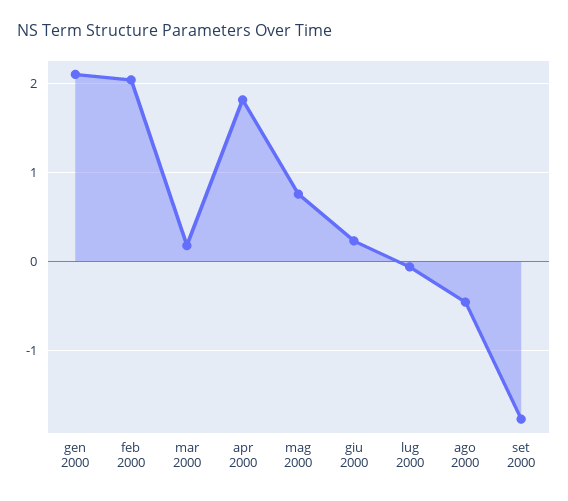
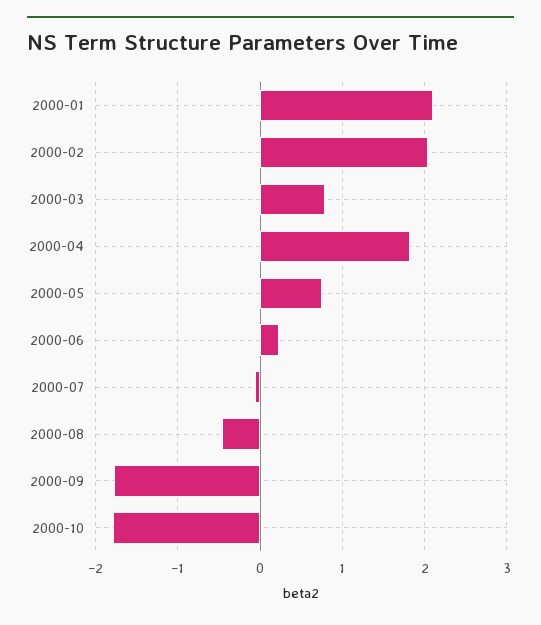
mar 2000: 0.2 -> 0.8
2000-10: none -> -1.8

